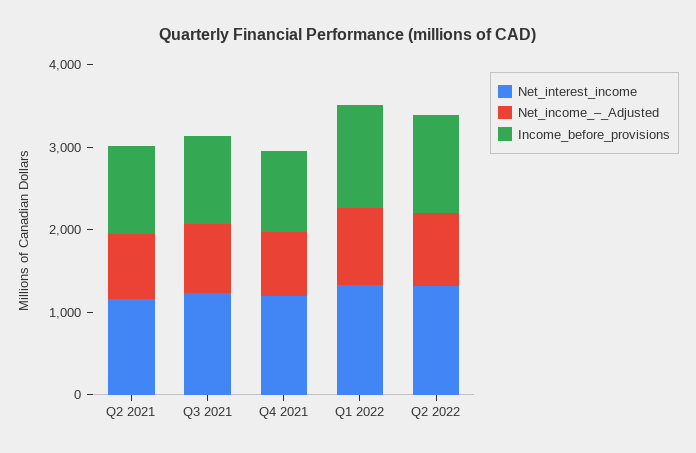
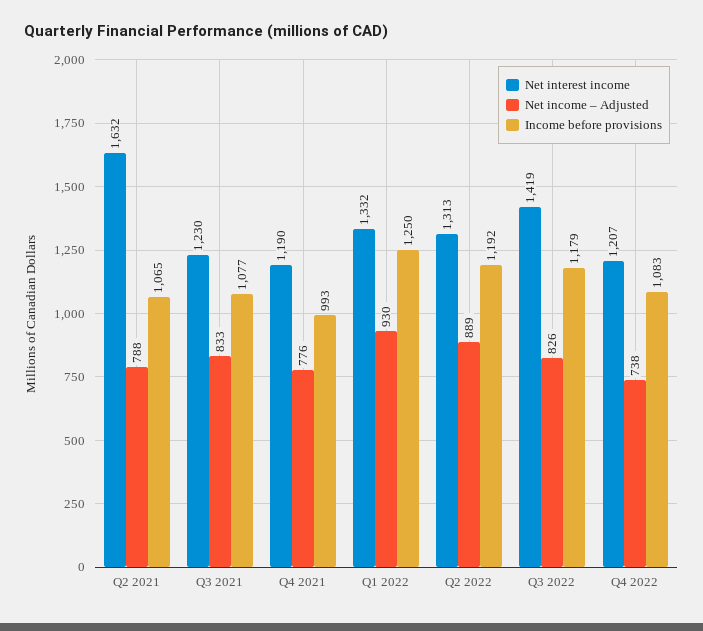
Net_interest_income, Q2 2021: 1200 -> 1632
Net_interest_income, Q3 2022: none -> 1419
Net_income_–_Adjusted, Q3 2022: none -> 826
Income_before_provisions, Q3 2022: none -> 1179
Net_interest_income, Q4 2022: none -> 1207
Net_income_–_Adjusted, Q4 2022: none -> 738
Income_before_provisions, Q4 2022: none -> 1083

